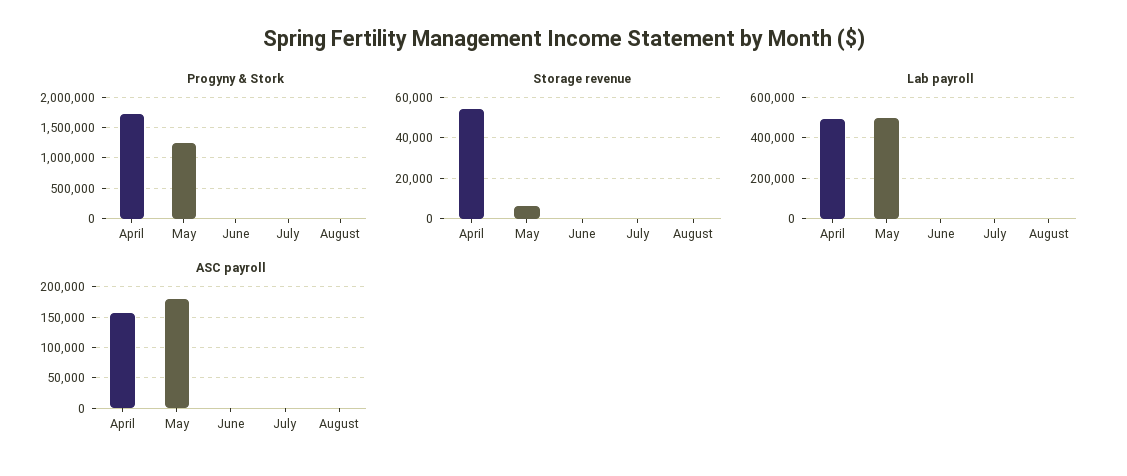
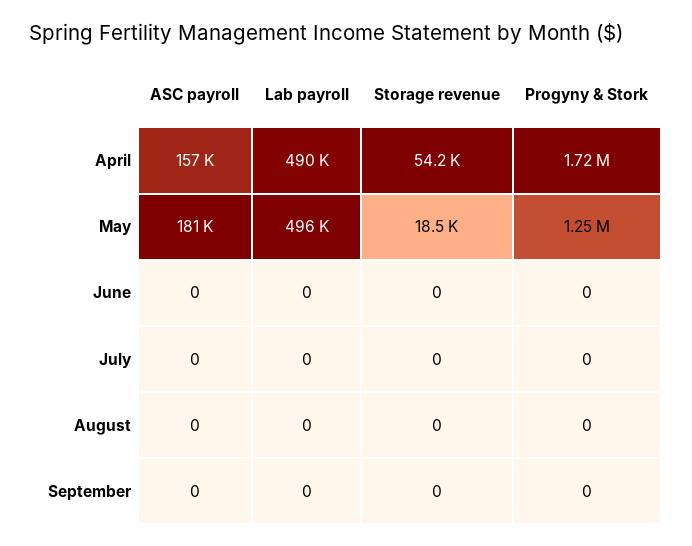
Storage revenue, May: 5000 -> 18500
ASC payroll, September: none -> 0
Lab payroll, September: none -> 0
Storage revenue, September: none -> 0
Progyny & Stork, September: none -> 0

